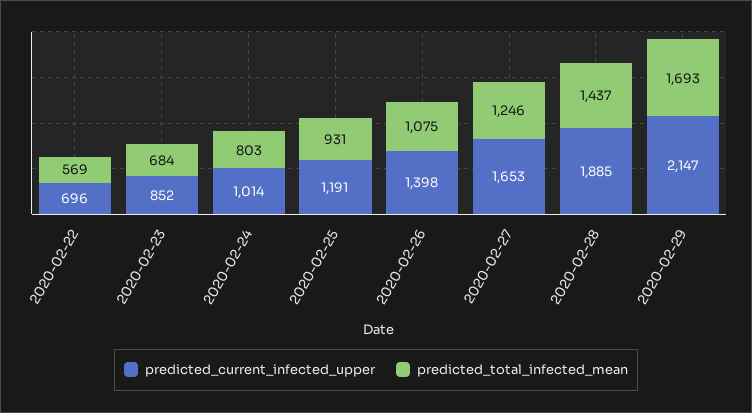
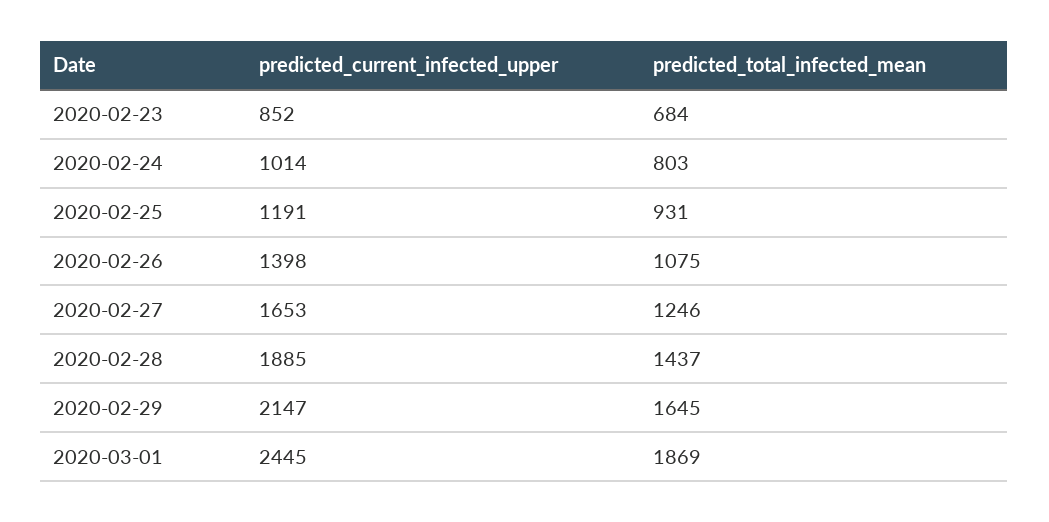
predicted_current_infected_upper, 2020-02-22: 696 -> none
predicted_total_infected_mean, 2020-02-22: 569 -> none
predicted_total_infected_mean, 2020-02-29: 1693 -> 1645
predicted_current_infected_upper, 2020-03-01: none -> 2445
predicted_total_infected_mean, 2020-03-01: none -> 1869

